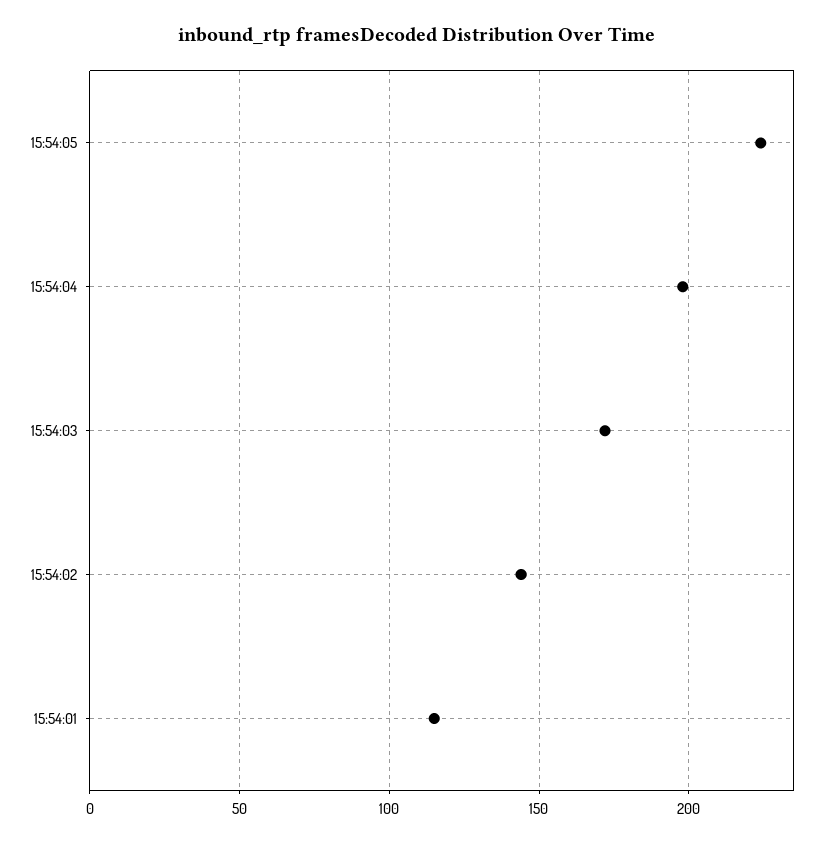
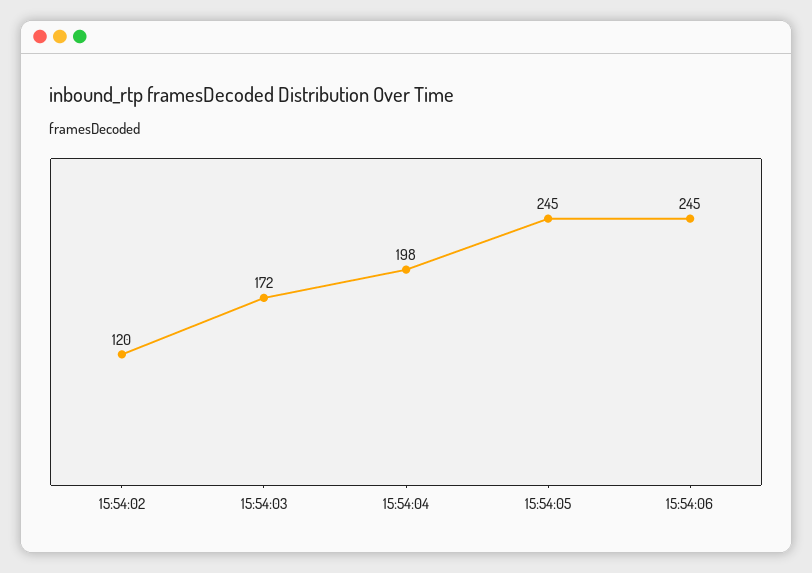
15:54:05: 225 -> 245
15:54:02: 145 -> 120
15:54:01: 115 -> none
15:54:06: none -> 245

